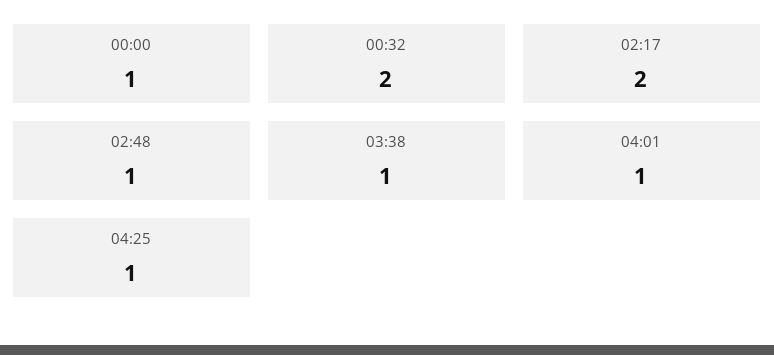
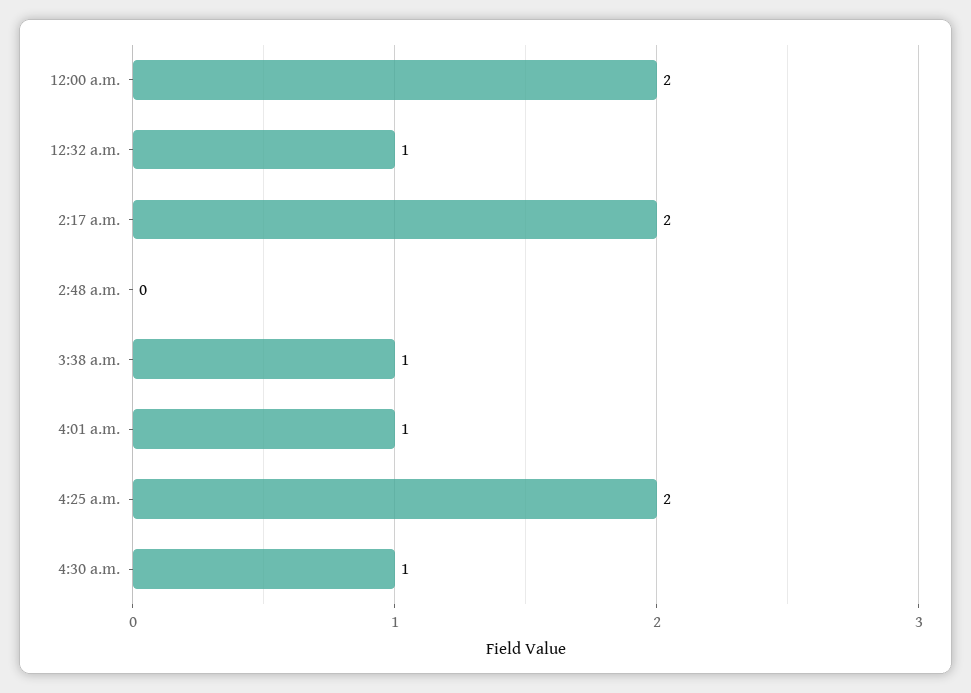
00:00: 1 -> 2
00:32: 2 -> 1
02:48: 1 -> 0
04:25: 1 -> 2
4:30 a.m.: none -> 1

